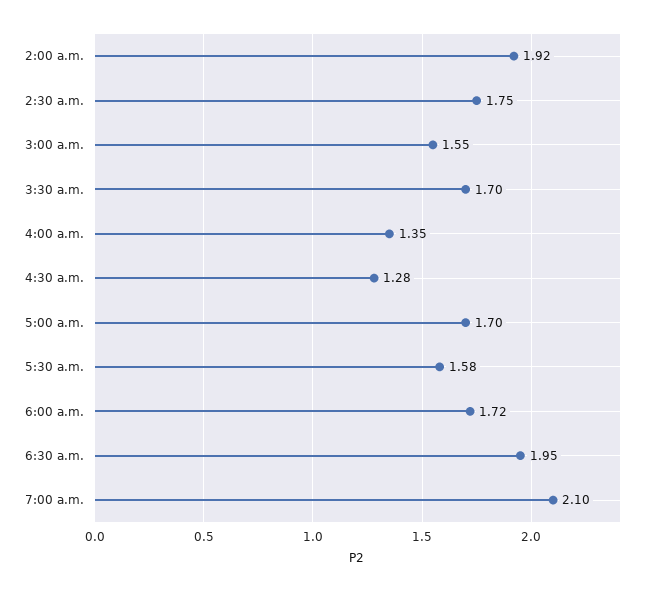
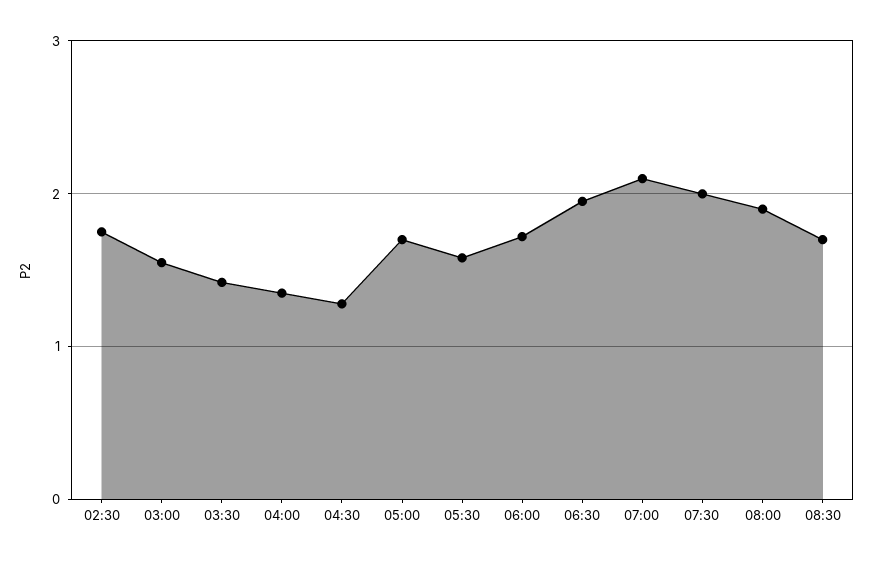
2:00 a.m.: 1.92 -> none
3:30 a.m.: 1.7 -> 1.4
07:30: none -> 2
08:00: none -> 1.9
08:30: none -> 1.7

